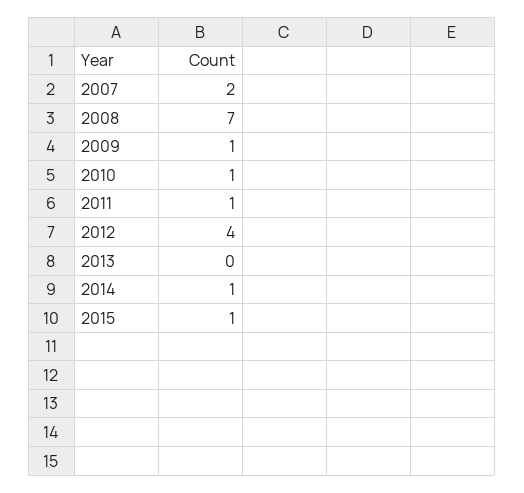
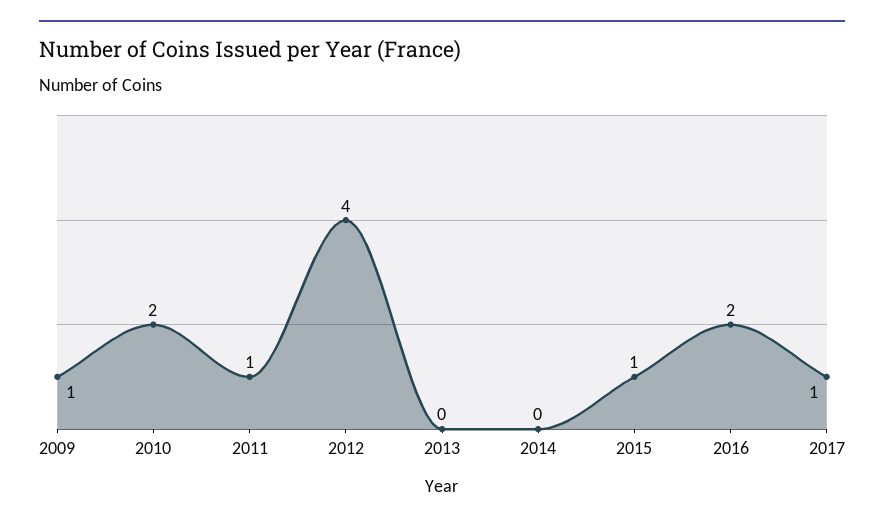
2007: 2 -> none
2008: 7 -> none
2010: 1 -> 2
2014: 1 -> 0
2016: none -> 2
2017: none -> 1

